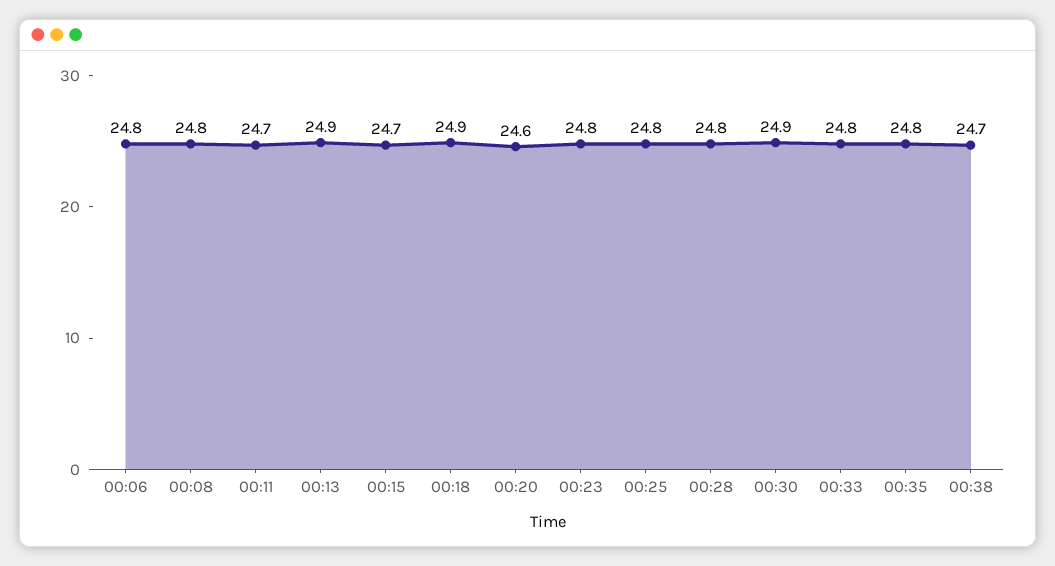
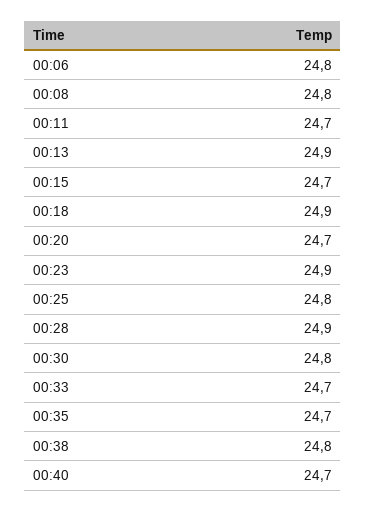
00:20: 24.6 -> 24.7
00:23: 24.8 -> 24.9
00:28: 24.8 -> 24.9
00:30: 24.9 -> 24.8
00:33: 24.8 -> 24.7
00:35: 24.8 -> 24.7
00:38: 24.7 -> 24.8
00:40: none -> 24.7

